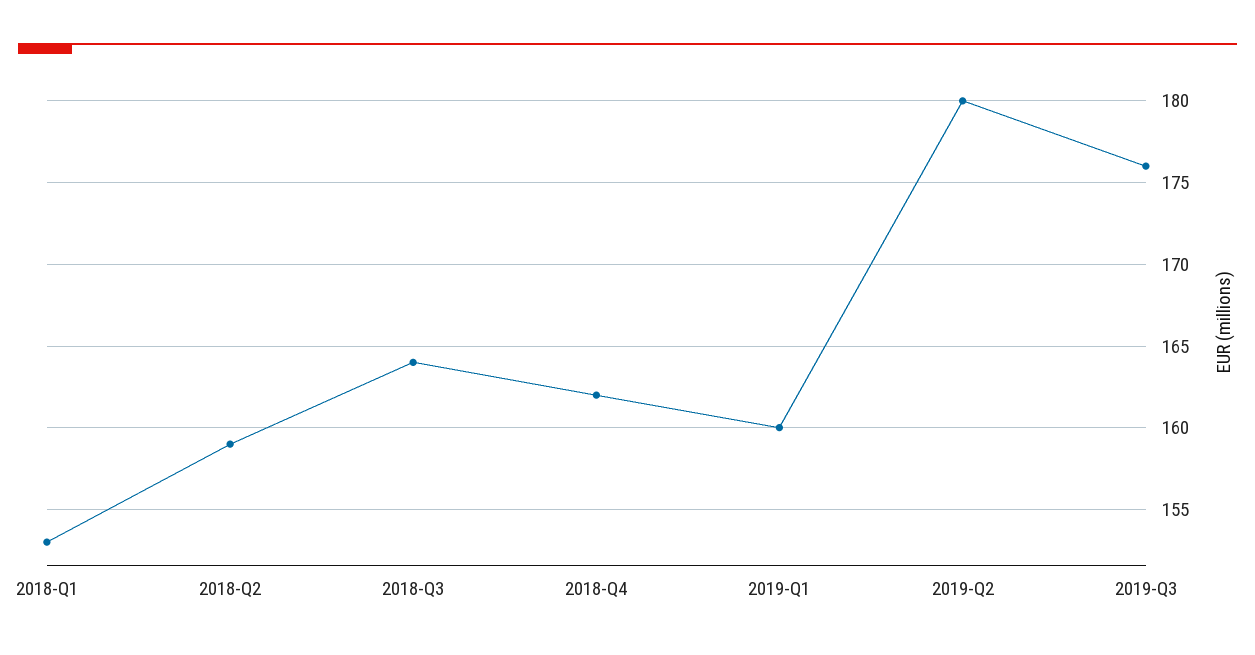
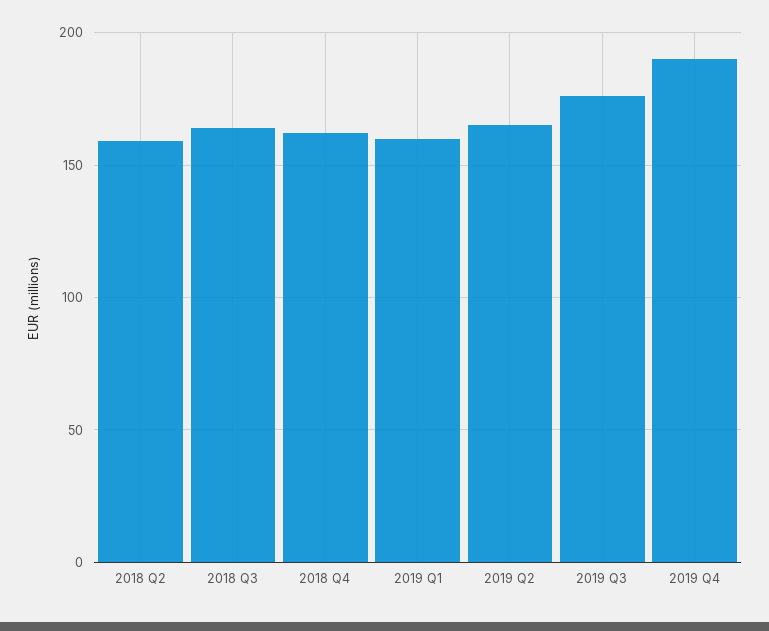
2018-Q1: 153 -> none
2019-Q2: 180 -> 165
2019 Q4: none -> 190

